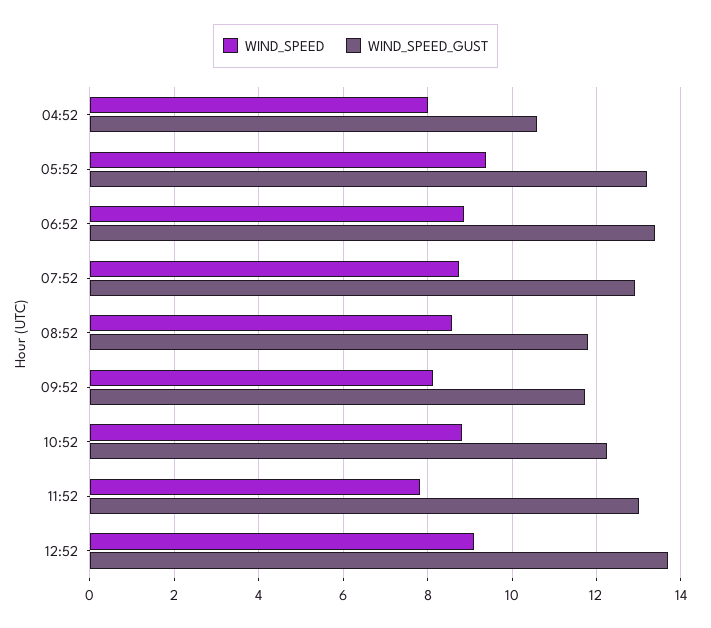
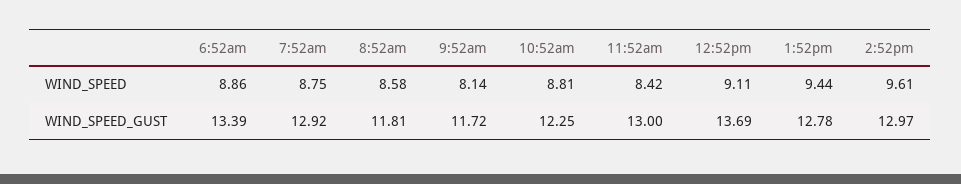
WIND_SPEED, 04:52: 8 -> none
WIND_SPEED_GUST, 04:52: 10.6 -> none
WIND_SPEED, 05:52: 9.4 -> none
WIND_SPEED_GUST, 05:52: 13.2 -> none
WIND_SPEED, 11:52: 7.8 -> 8.42
WIND_SPEED, 1:52pm: none -> 9.44
WIND_SPEED, 2:52pm: none -> 9.61
WIND_SPEED_GUST, 1:52pm: none -> 12.78
WIND_SPEED_GUST, 2:52pm: none -> 12.97

